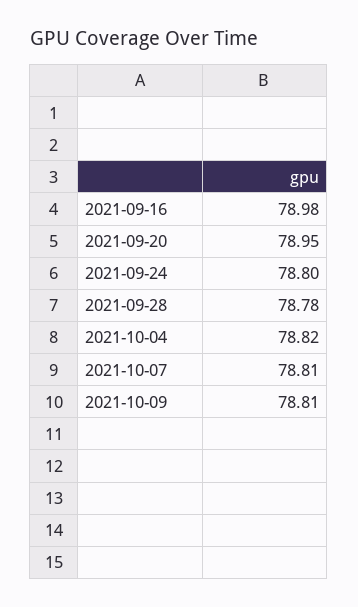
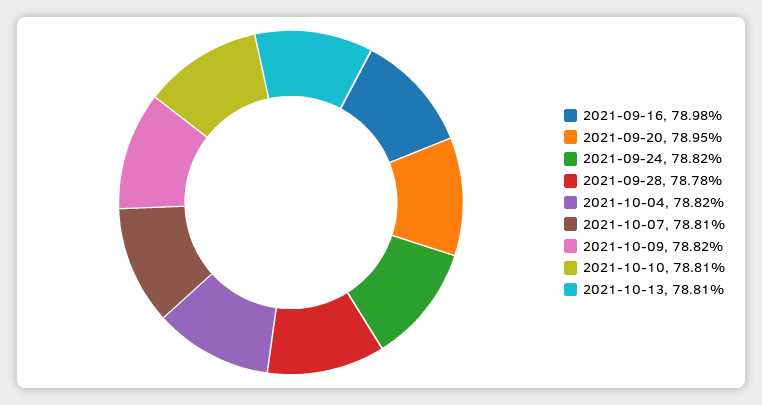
2021-09-24: 78.8 -> 78.82
2021-10-09: 78.81 -> 78.82
2021-10-10: none -> 78.81
2021-10-13: none -> 78.81

